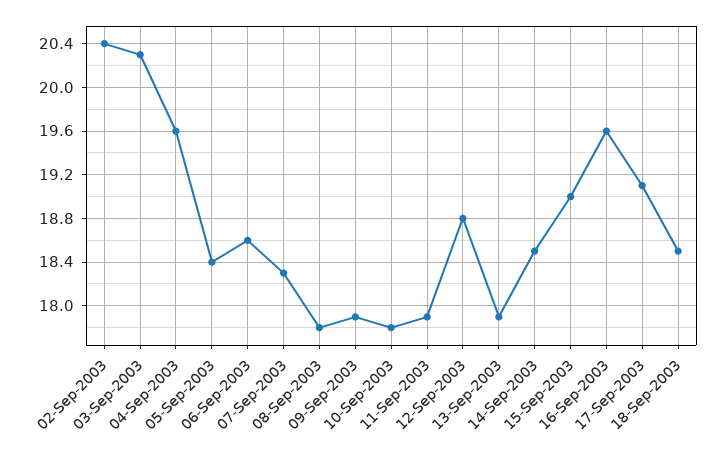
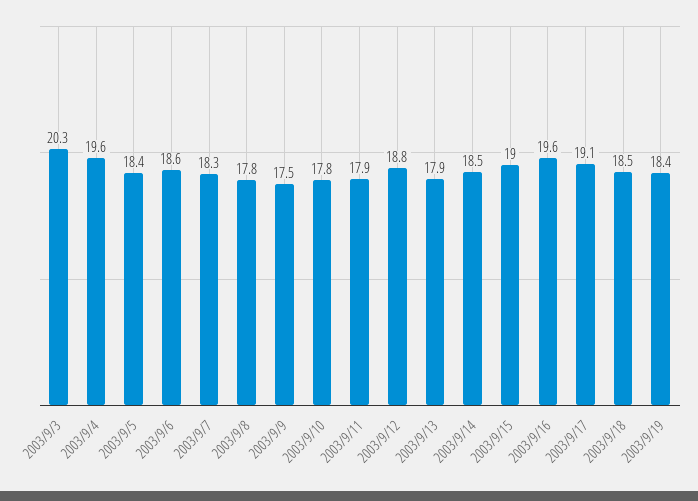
02-Sep-2003: 20.4 -> none
09-Sep-2003: 17.9 -> 17.5
2003/9/19: none -> 18.4

